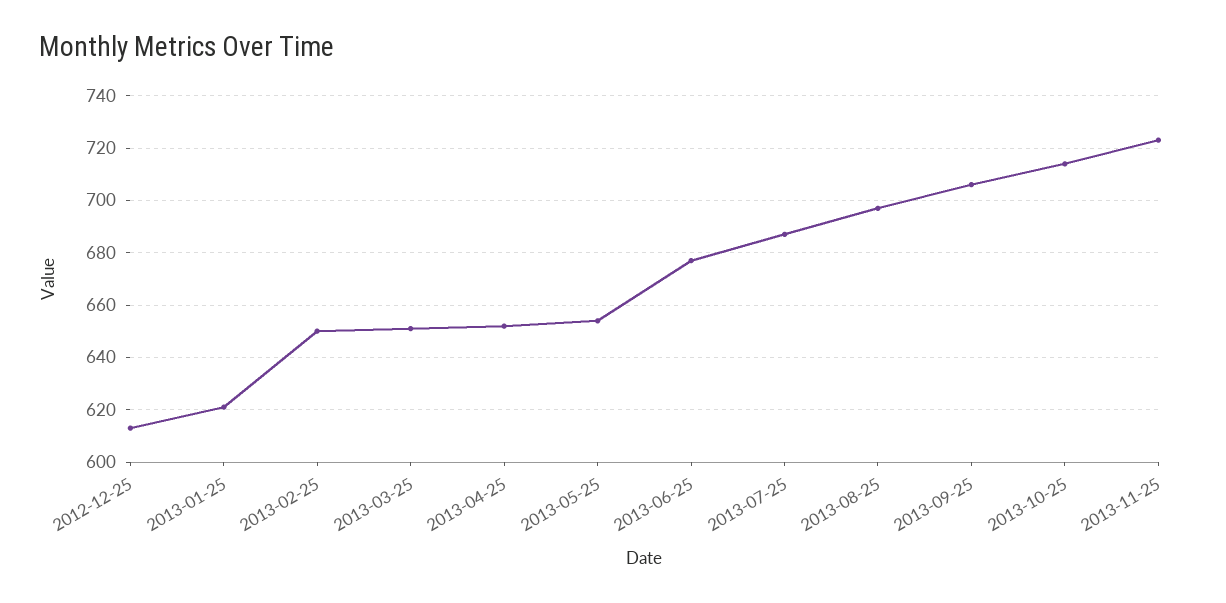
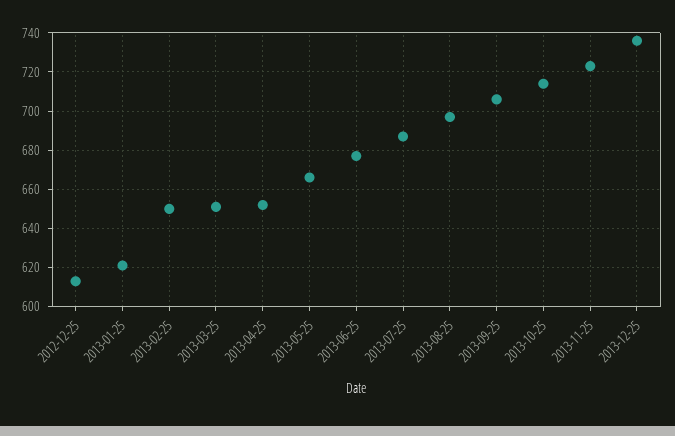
2013-05-25: 655 -> 665
2013-12-25: none -> 735

